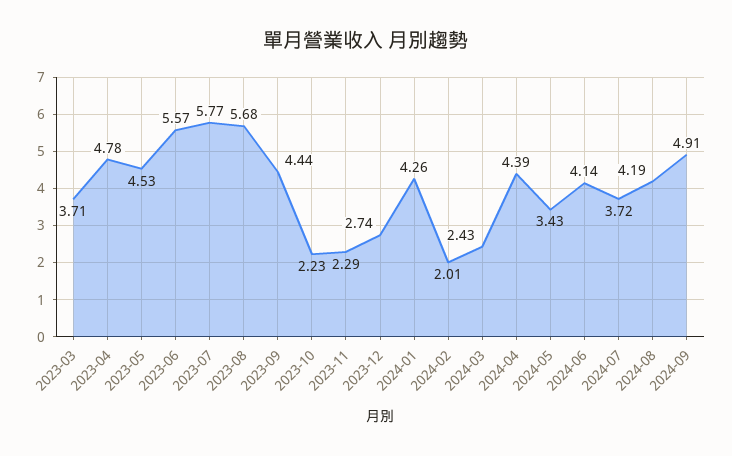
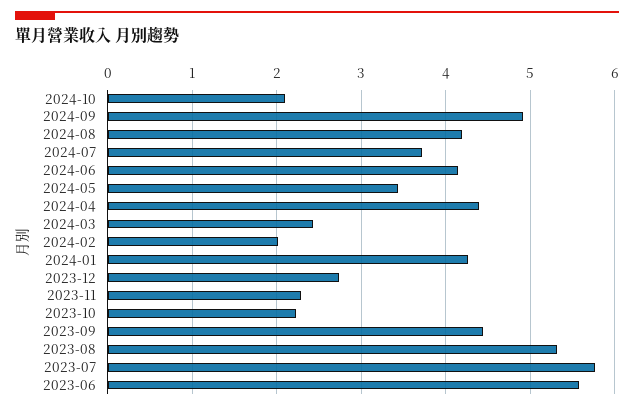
2023-03: 3.71 -> none
2023-04: 4.78 -> none
2023-05: 4.53 -> none
2023-08: 5.68 -> 5.3
2024-10: none -> 2.1

